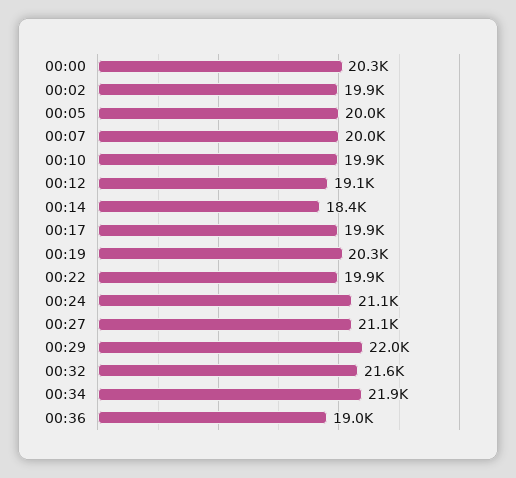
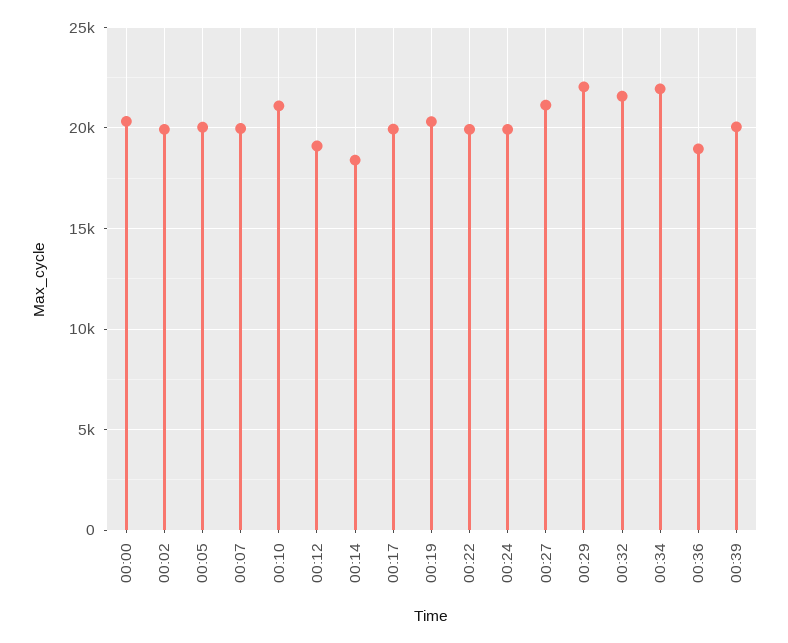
00:10: 19900 -> 21000
00:24: 21100 -> 20000
00:39: none -> 20000

